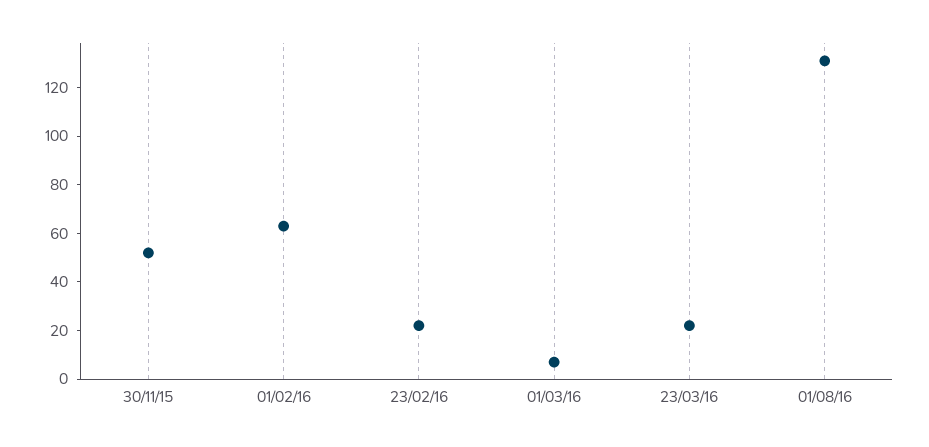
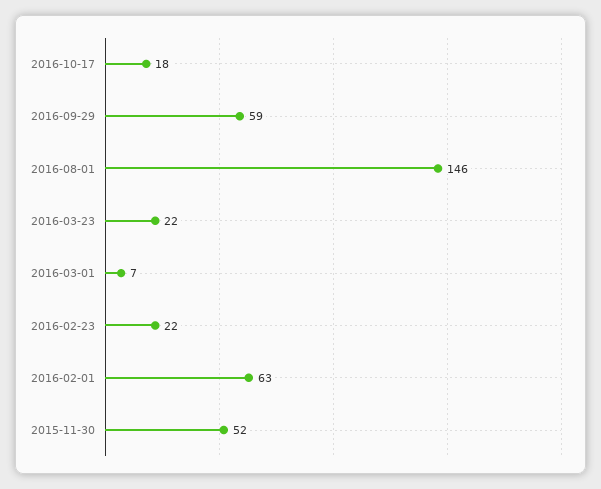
01/08/16: 130 -> 146
2016-10-17: none -> 18
2016-09-29: none -> 59

